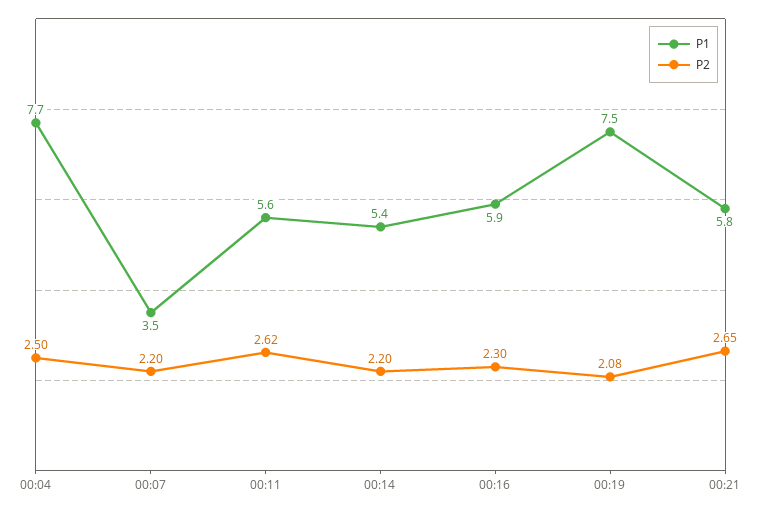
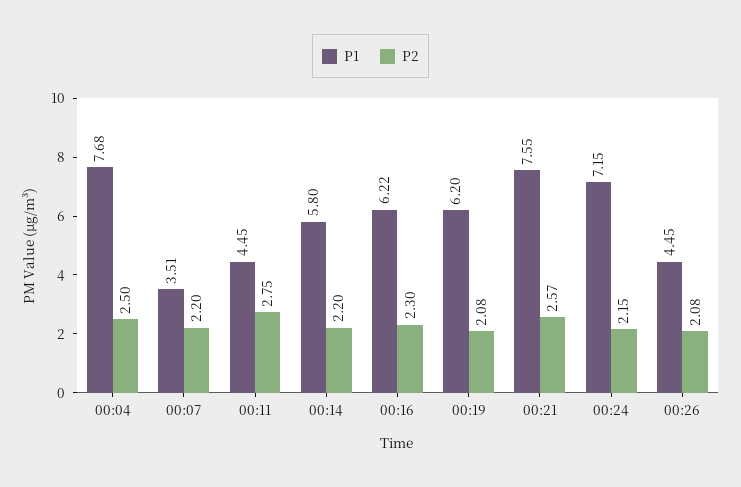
P1, 00:11: 5.6 -> 4.45
P2, 00:11: 2.62 -> 2.75
P1, 00:14: 5.4 -> 5.8
P1, 00:16: 5.9 -> 6.22
P1, 00:19: 7.5 -> 6.2
P1, 00:21: 5.8 -> 7.55
P2, 00:21: 2.65 -> 2.57
P1, 00:24: none -> 7.15
P2, 00:24: none -> 2.15
P1, 00:26: none -> 4.45
P2, 00:26: none -> 2.08

